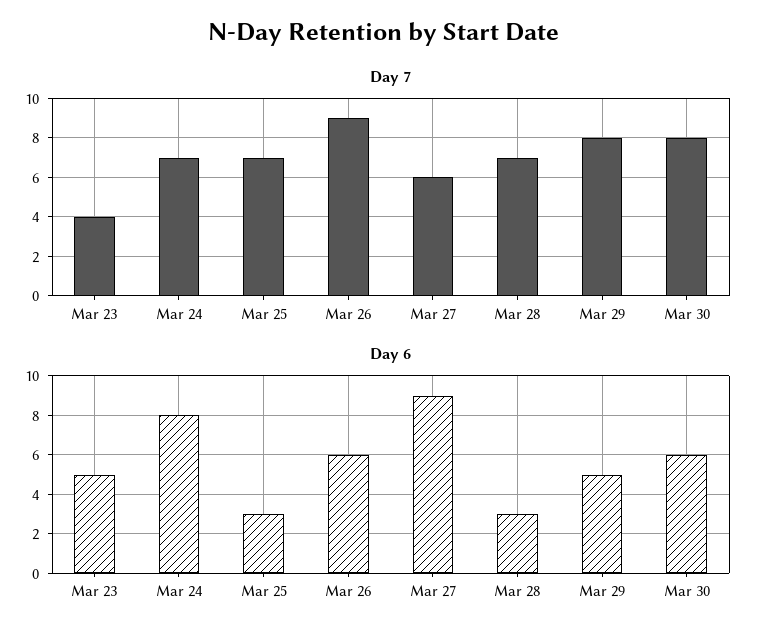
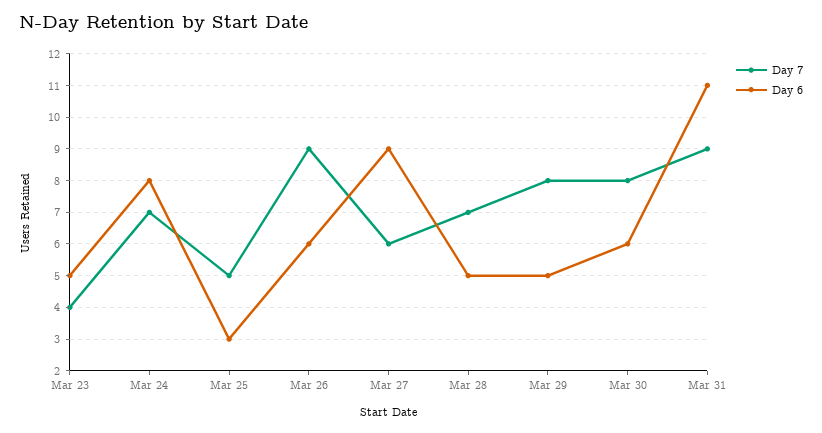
Day 7, Mar 25: 7 -> 5
Day 6, Mar 28: 3 -> 5
Day 7, Mar 31: none -> 9
Day 6, Mar 31: none -> 11

